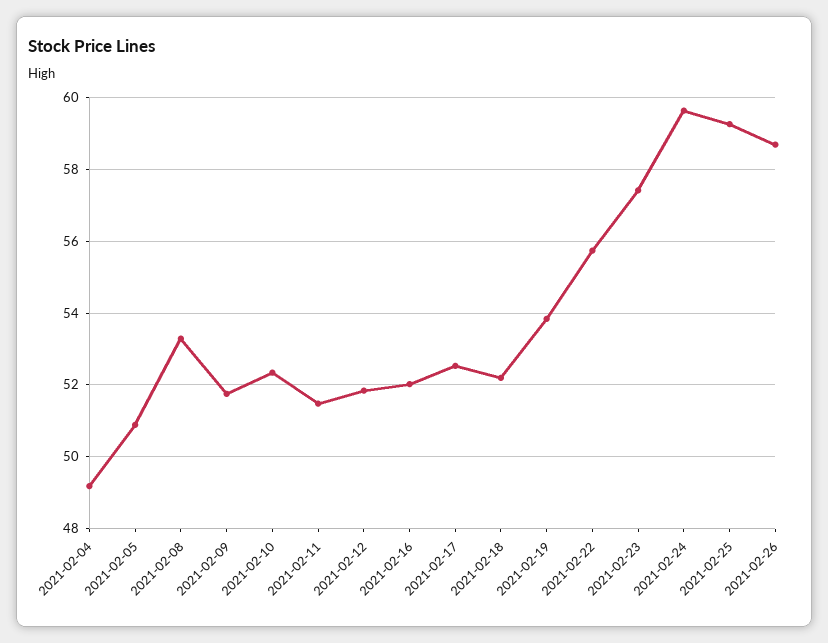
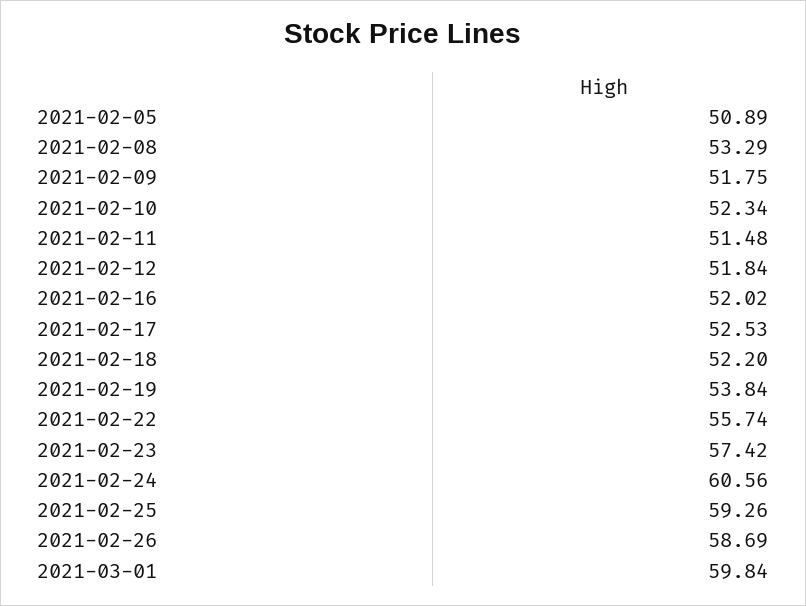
2021-02-04: 49.2 -> none
2021-02-24: 59.6 -> 60.56
2021-03-01: none -> 59.84

